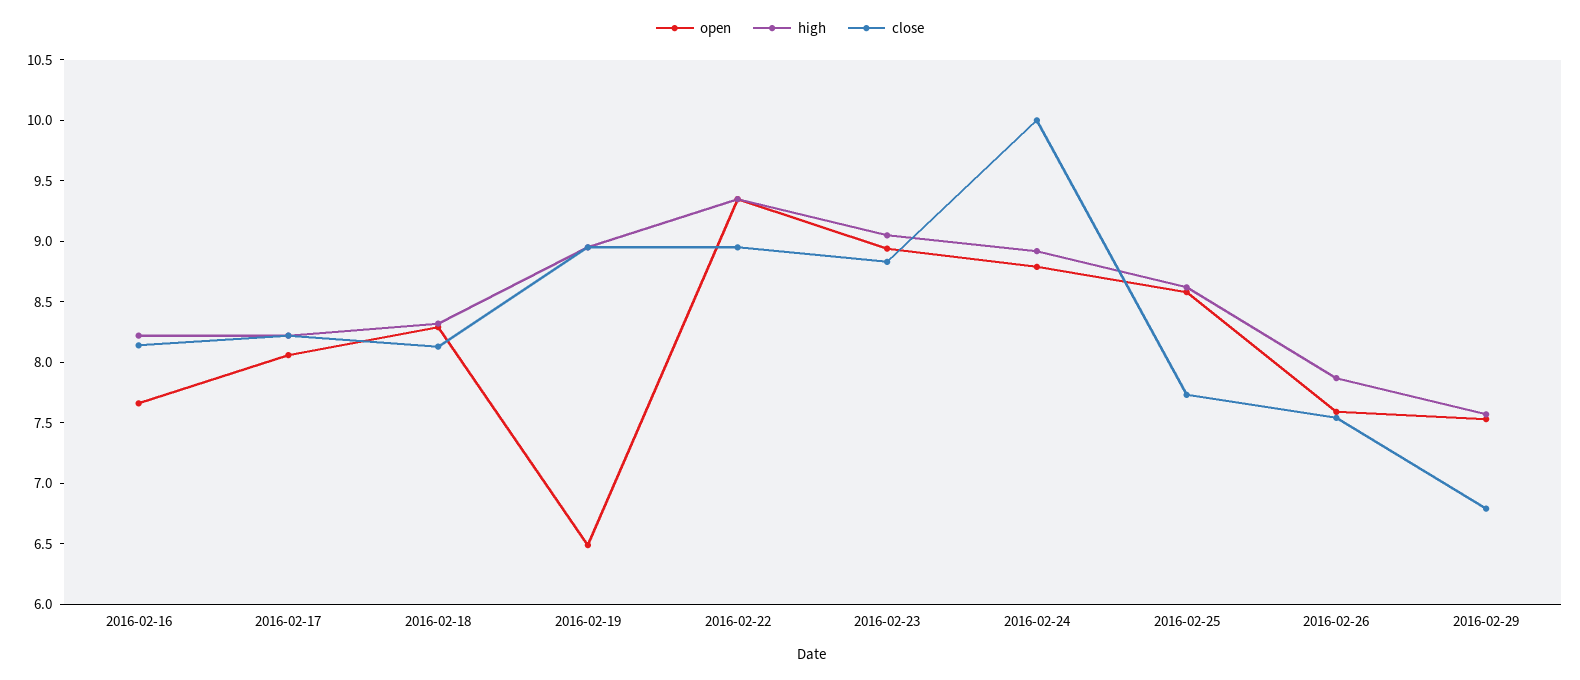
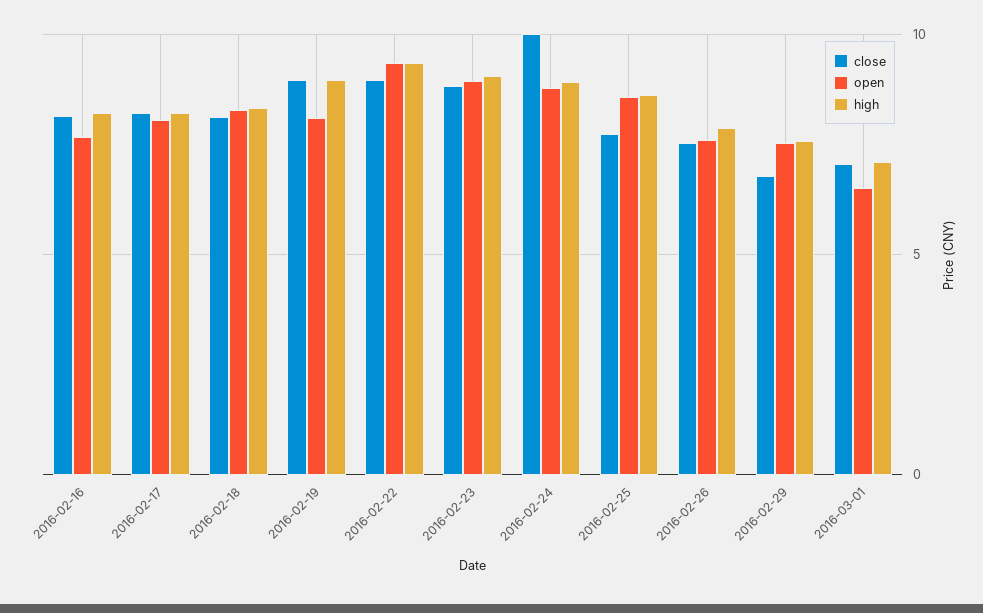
open, 2016-02-19: 6.5 -> 8
close, 2016-03-01: none -> 7
open, 2016-03-01: none -> 6.5
high, 2016-03-01: none -> 7

